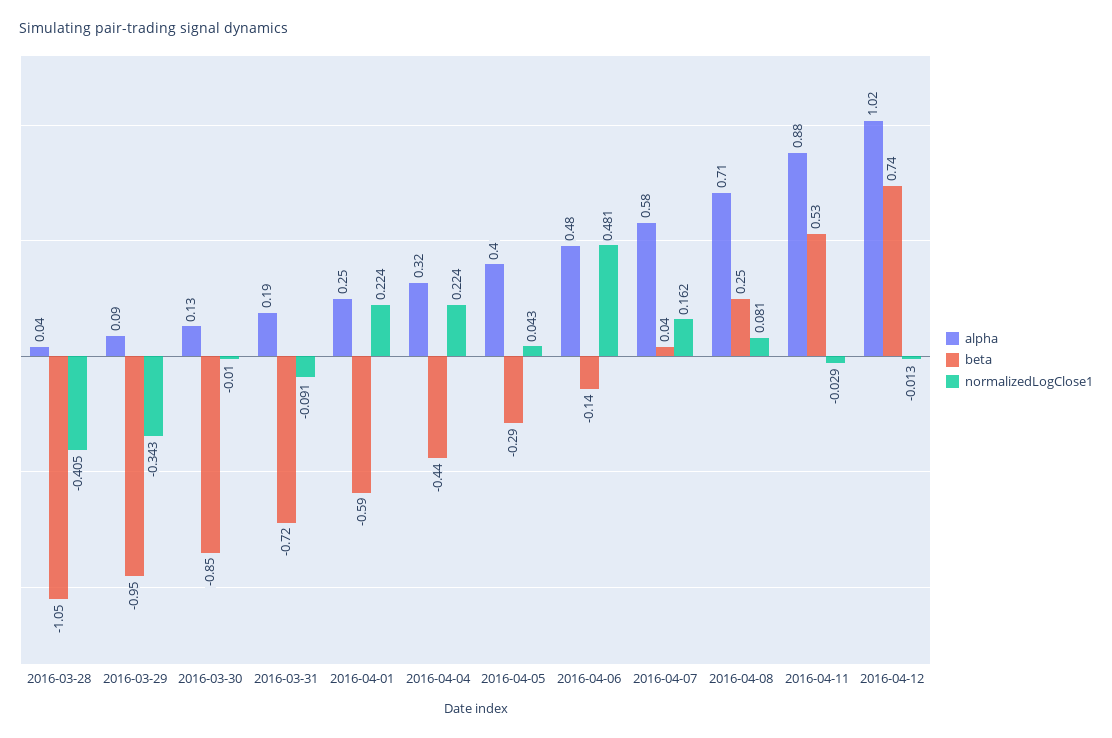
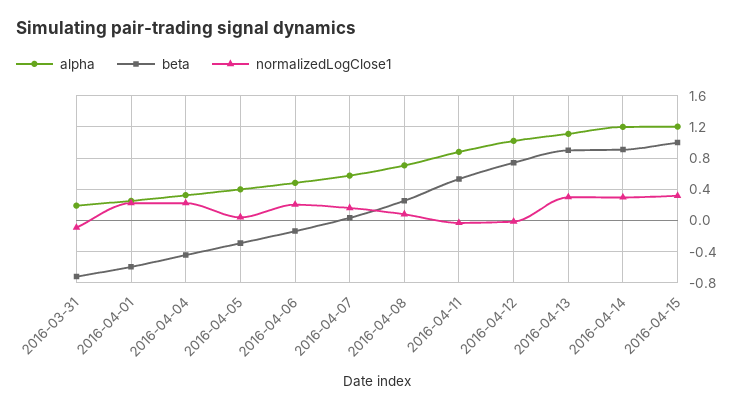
alpha, 2016-03-28: 0.04 -> none
beta, 2016-03-28: -1.05 -> none
normalizedLogClose1, 2016-03-28: -0.405 -> none
alpha, 2016-03-29: 0.09 -> none
beta, 2016-03-29: -0.95 -> none
normalizedLogClose1, 2016-03-29: -0.343 -> none
alpha, 2016-03-30: 0.13 -> none
beta, 2016-03-30: -0.85 -> none
normalizedLogClose1, 2016-03-30: -0.01 -> none
normalizedLogClose1, 2016-04-06: 0.481 -> 0.2
alpha, 2016-04-13: none -> 1.1
beta, 2016-04-13: none -> 0.9
normalizedLogClose1, 2016-04-13: none -> 0.3
alpha, 2016-04-14: none -> 1.2
beta, 2016-04-14: none -> 0.9
normalizedLogClose1, 2016-04-14: none -> 0.3
alpha, 2016-04-15: none -> 1.2
beta, 2016-04-15: none -> 1
normalizedLogClose1, 2016-04-15: none -> 0.3

